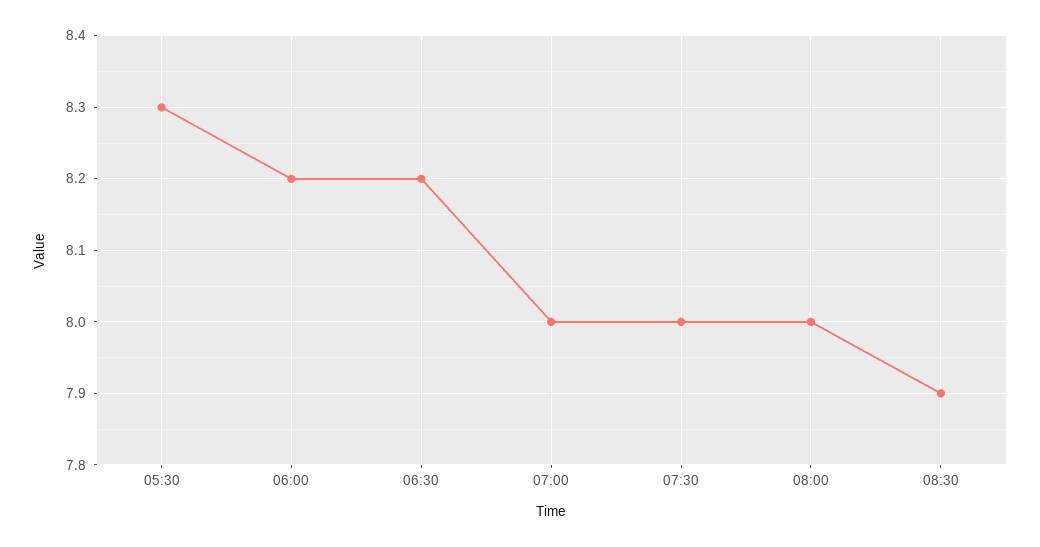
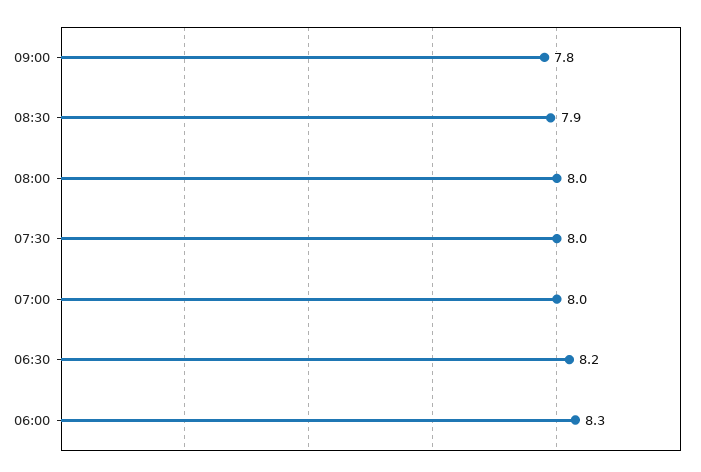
05:30: 8.3 -> none
06:00: 8.2 -> 8.3
09:00: none -> 7.8

